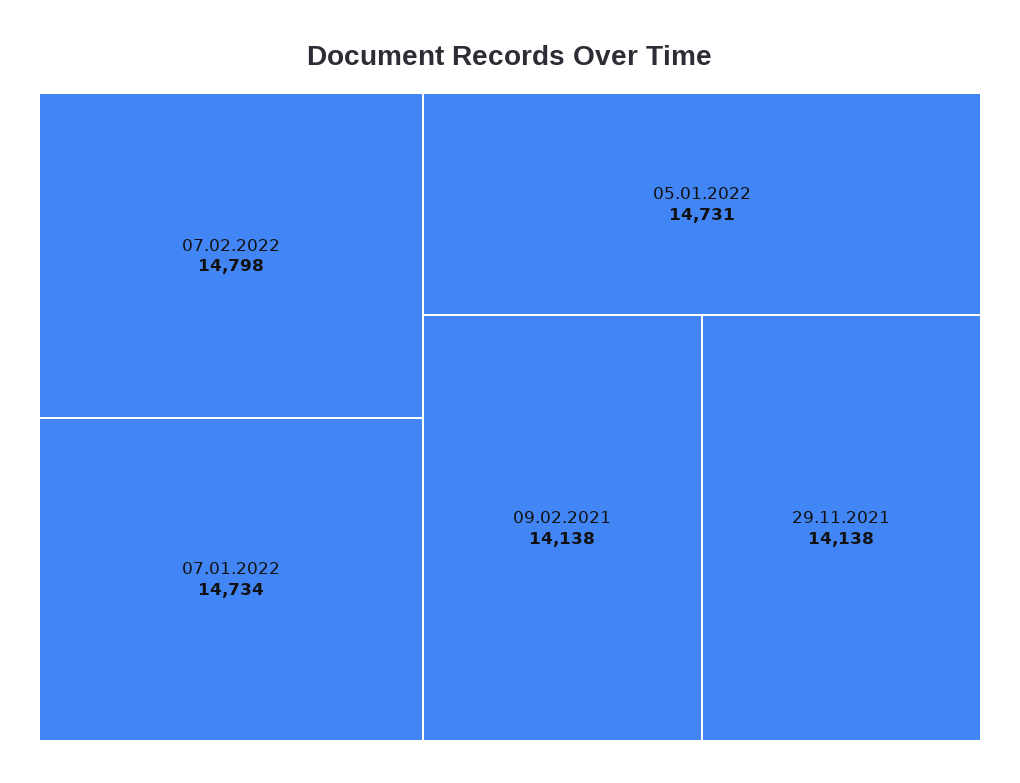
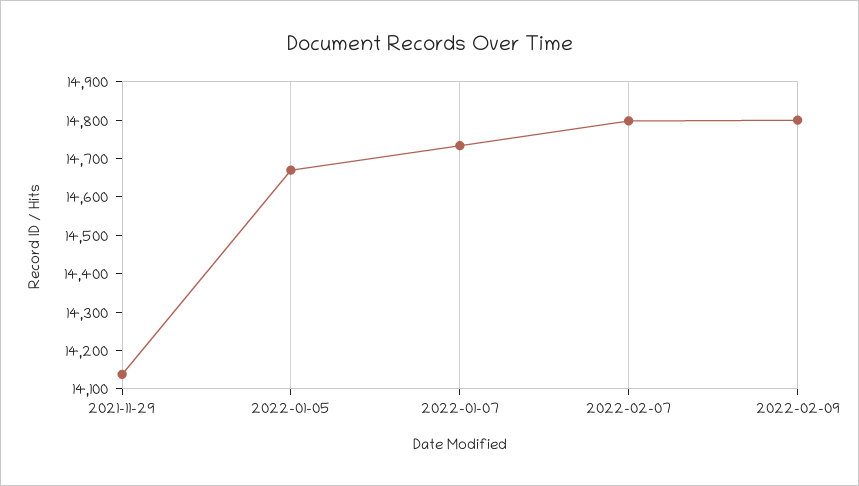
05.01.2022: 14731 -> 14675
09.02.2021: 14138 -> none
2022-02-09: none -> 14800

